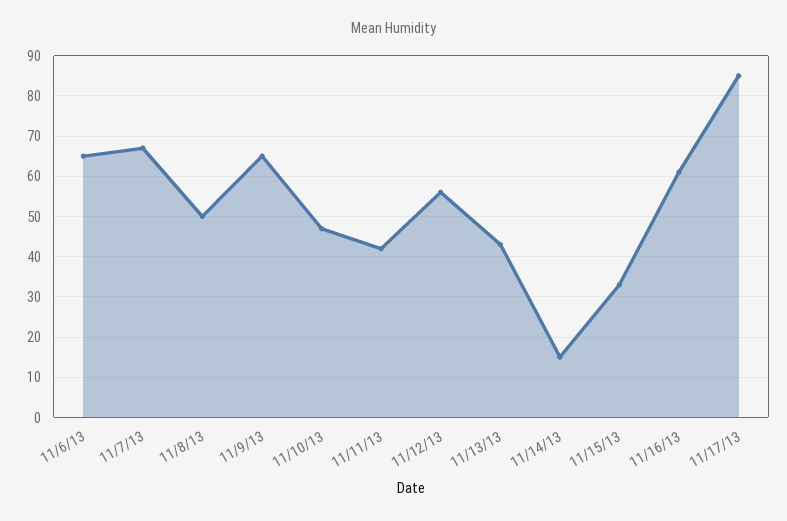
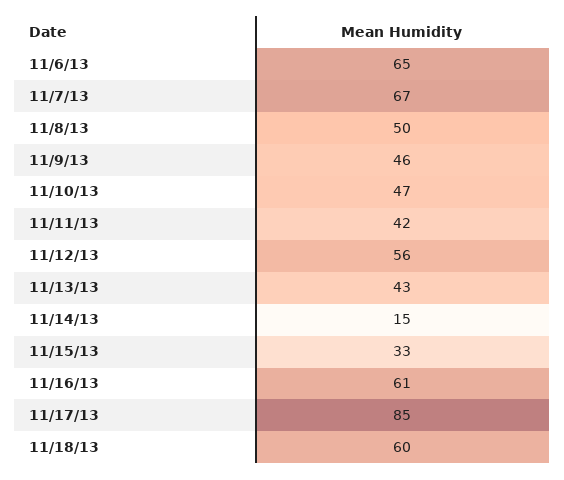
11/9/13: 65 -> 46
11/18/13: none -> 60

